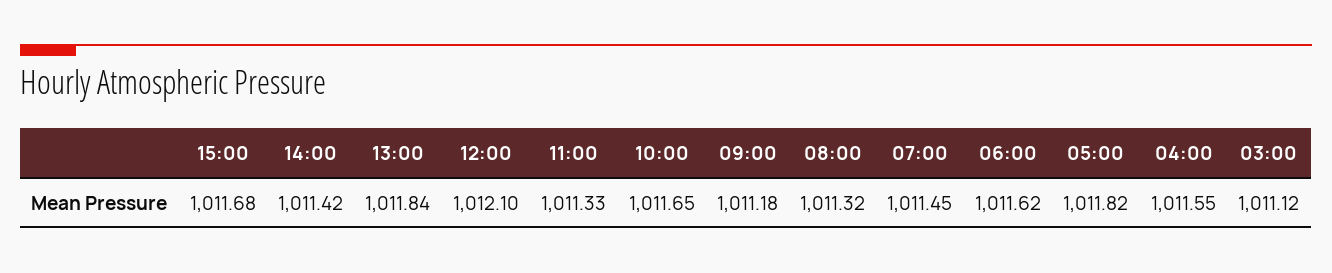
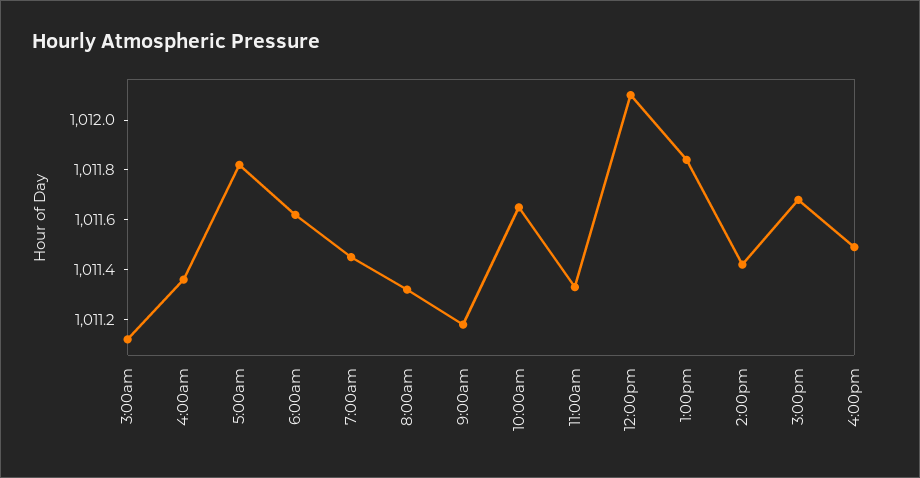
04:00: 1011.55 -> 1011.35
4:00pm: none -> 1011.5

